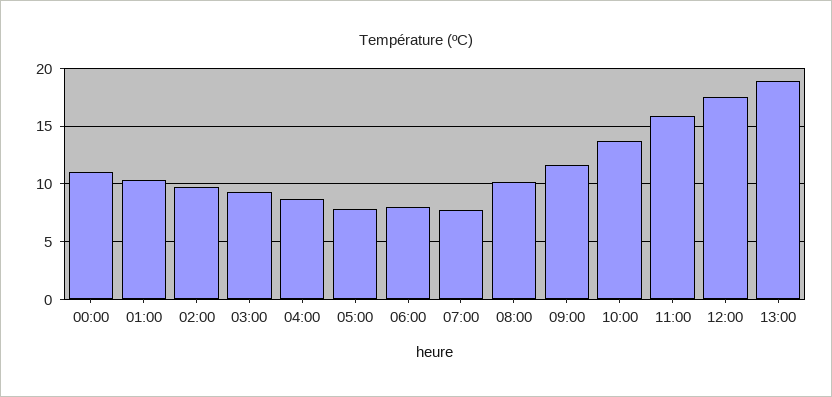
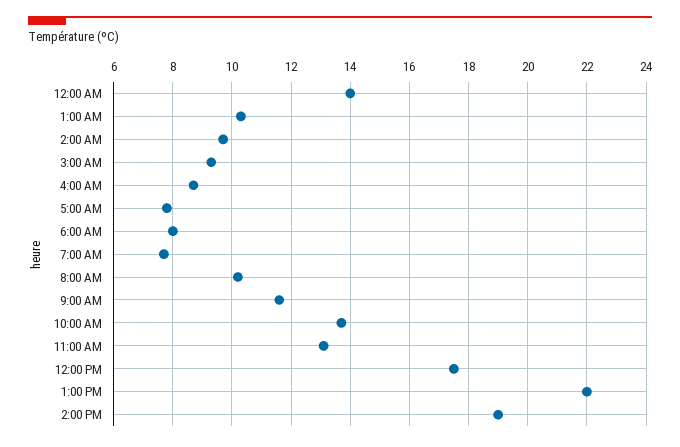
00:00: 11 -> 14
11:00: 16 -> 13
13:00: 19 -> 22
2:00 PM: none -> 19

